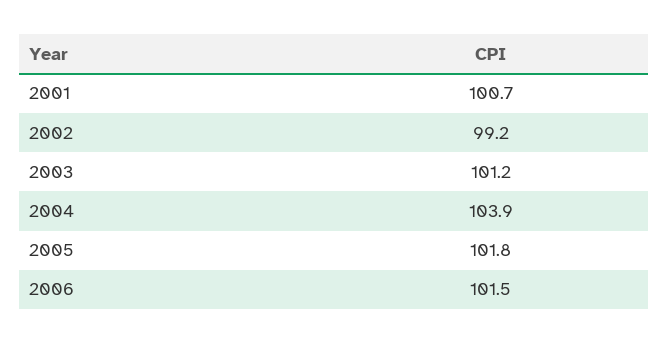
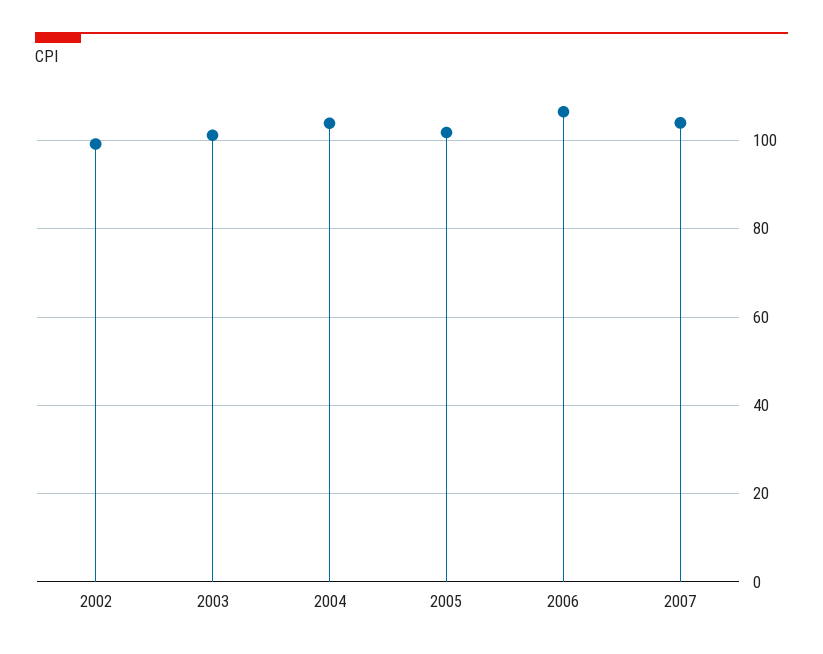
2001: 100.7 -> none
2006: 101.5 -> 106
2007: none -> 104

